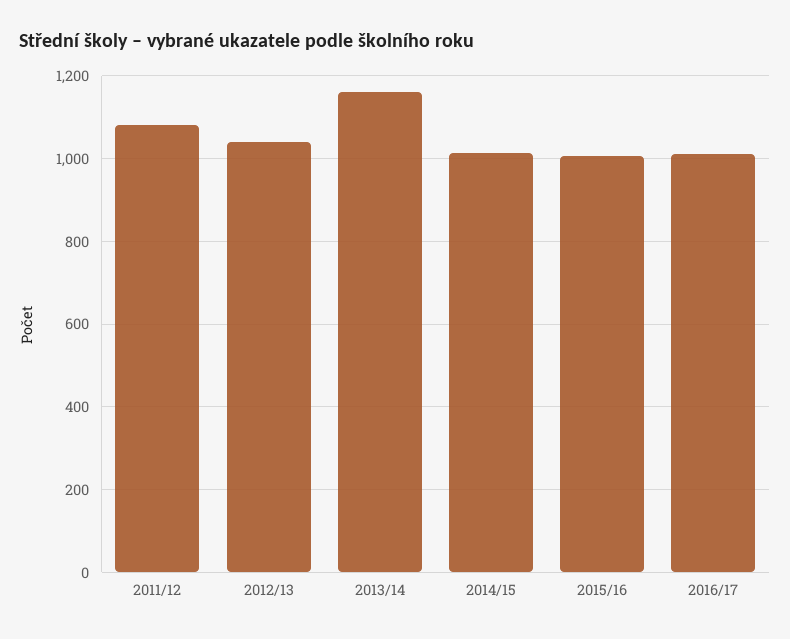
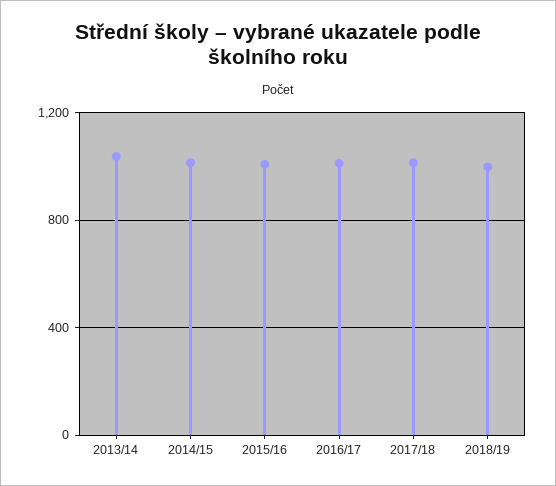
2011/12: 1080 -> none
2012/13: 1040 -> none
2013/14: 1160 -> 1050
2017/18: none -> 1000
2018/19: none -> 1000

